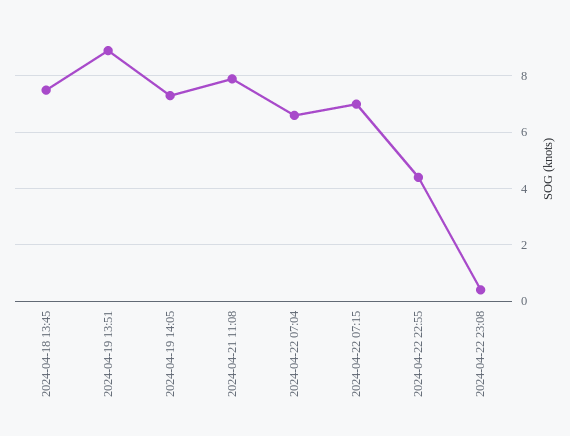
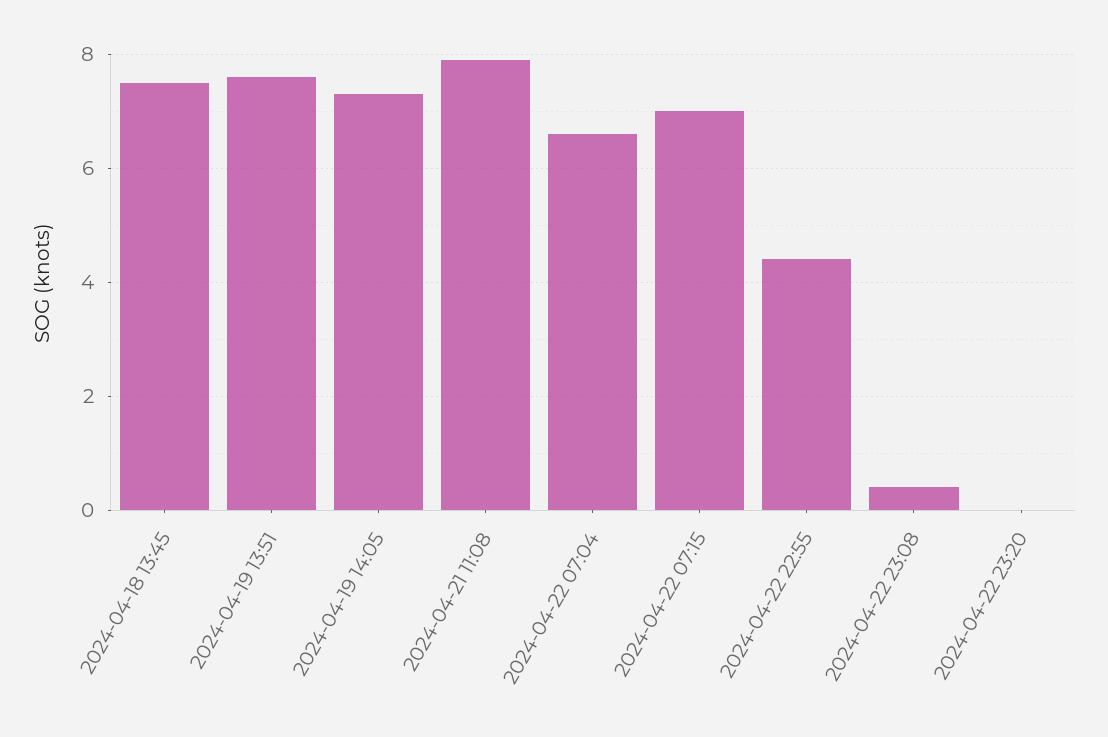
2024-04-19 13:51: 9 -> 7.5
2024-04-22 23:20: none -> 0

